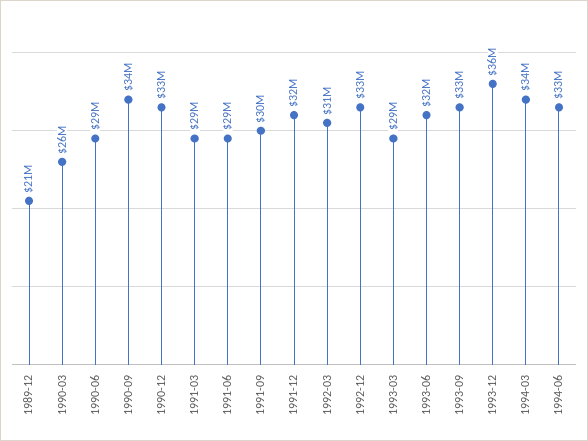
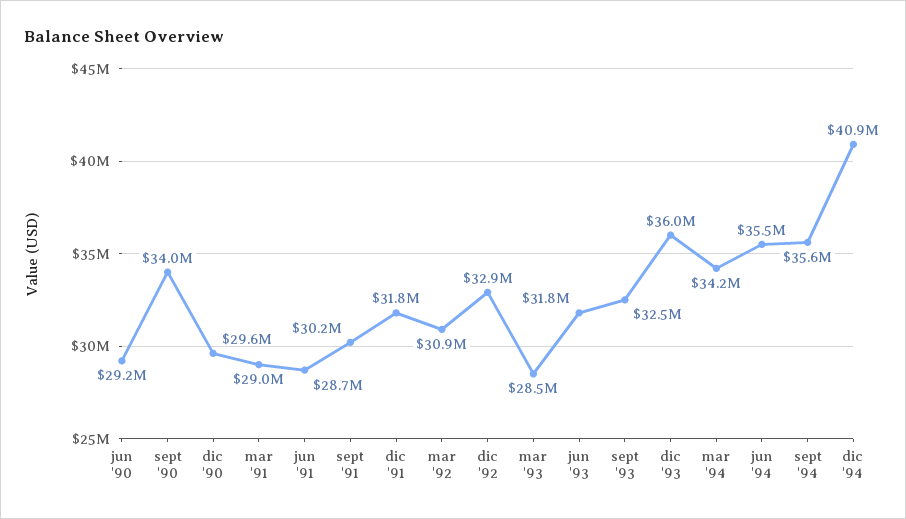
1989-12: 21000000 -> none
1990-03: 26000000 -> none
1990-12: 33000000 -> 29600000
1994-06: 33000000 -> 35500000
sept '94: none -> 35600000
dic '94: none -> 40900000

